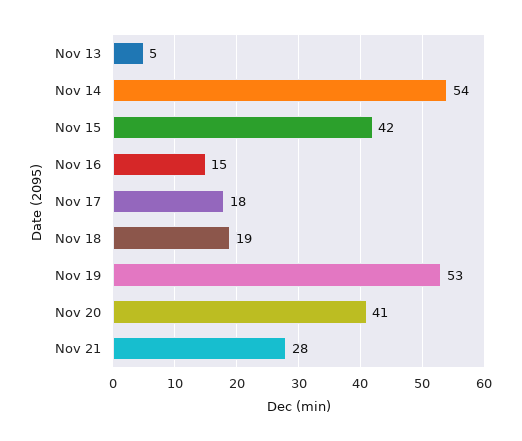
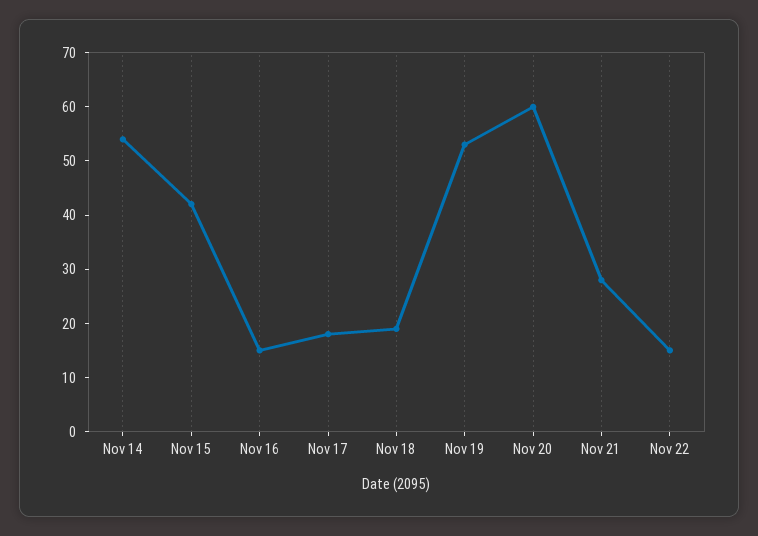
Nov 13: 5 -> none
Nov 20: 41 -> 60
Nov 22: none -> 15

